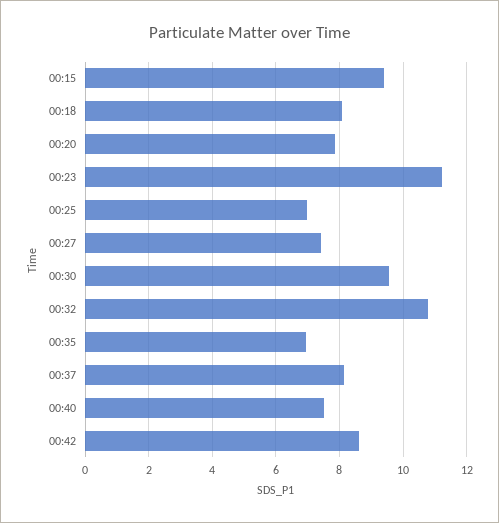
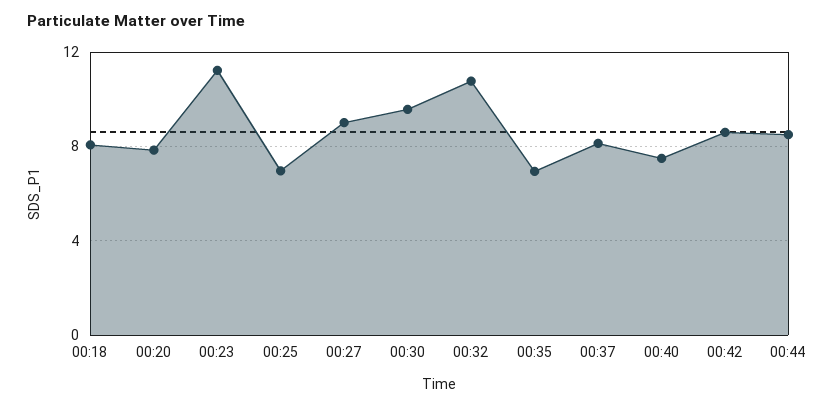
00:15: 9.4 -> none
00:27: 7.4 -> 9
00:44: none -> 8.5

